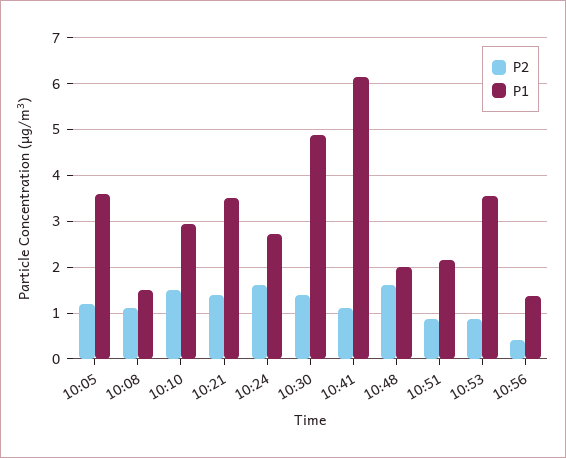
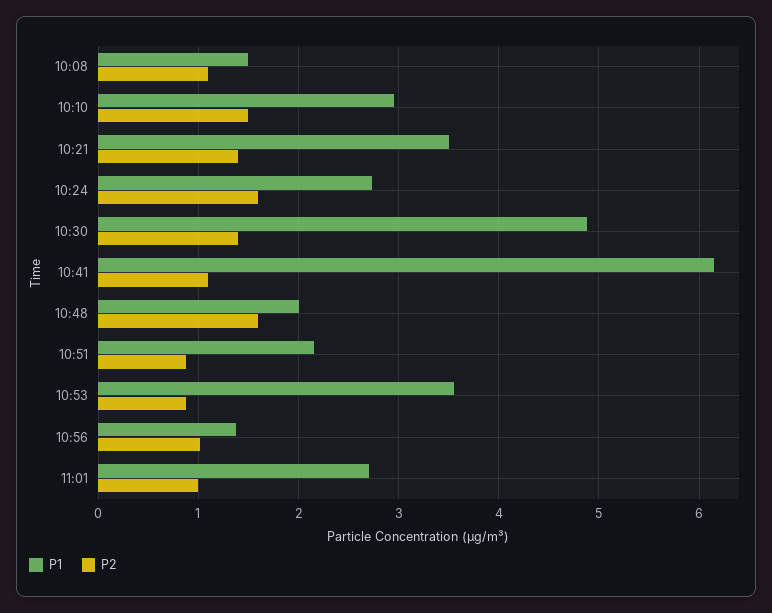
P2, 10:05: 1.2 -> none
P1, 10:05: 3.6 -> none
P2, 10:56: 0.4 -> 1
P1, 11:01: none -> 2.7
P2, 11:01: none -> 1

